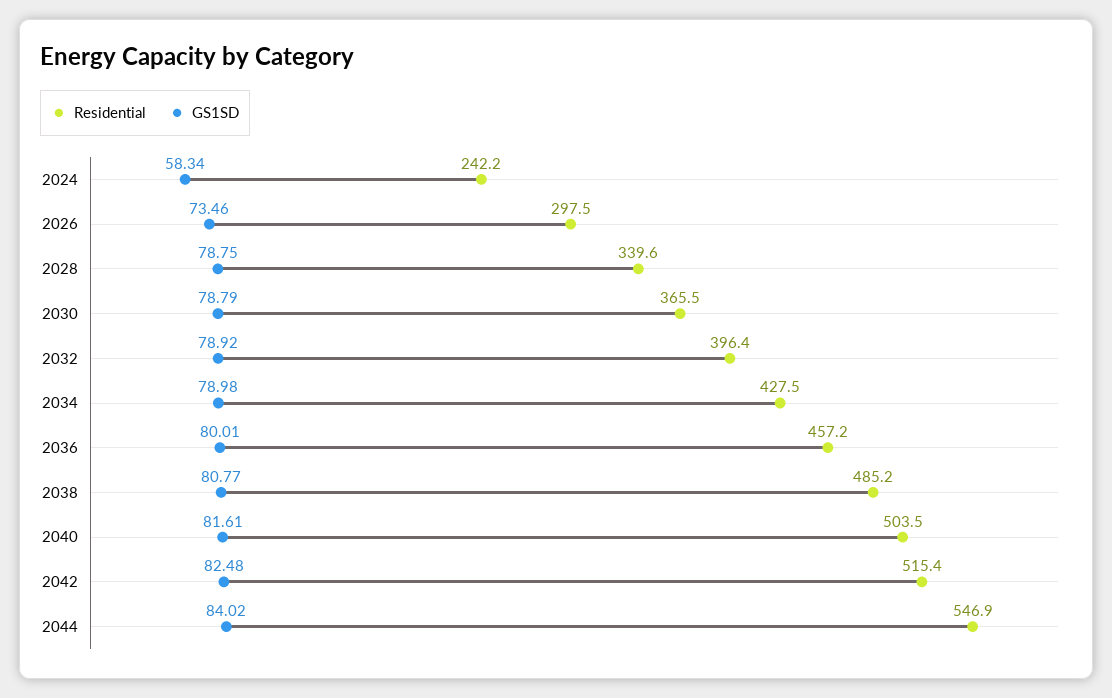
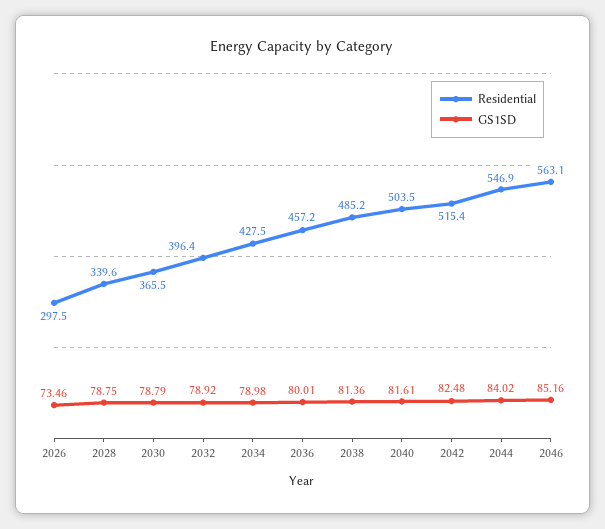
Residential, 2024: 242.2 -> none
GS1SD, 2024: 58.34 -> none
GS1SD, 2038: 80.77 -> 81.36
Residential, 2046: none -> 563.1
GS1SD, 2046: none -> 85.16

